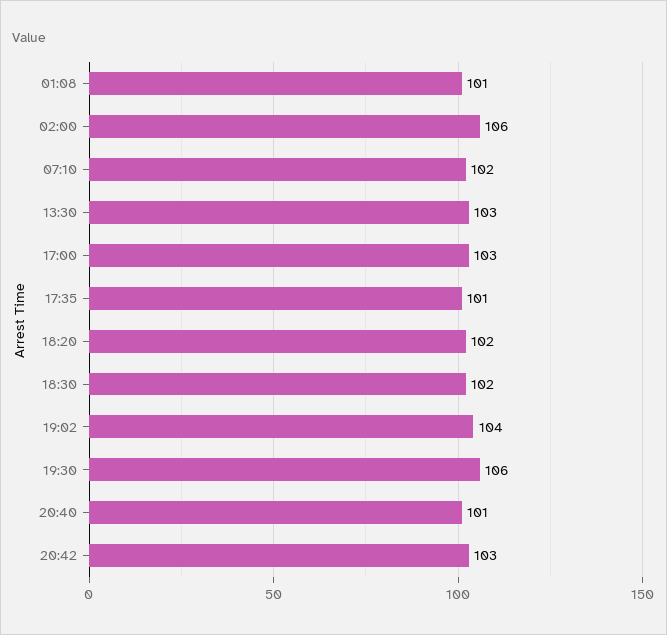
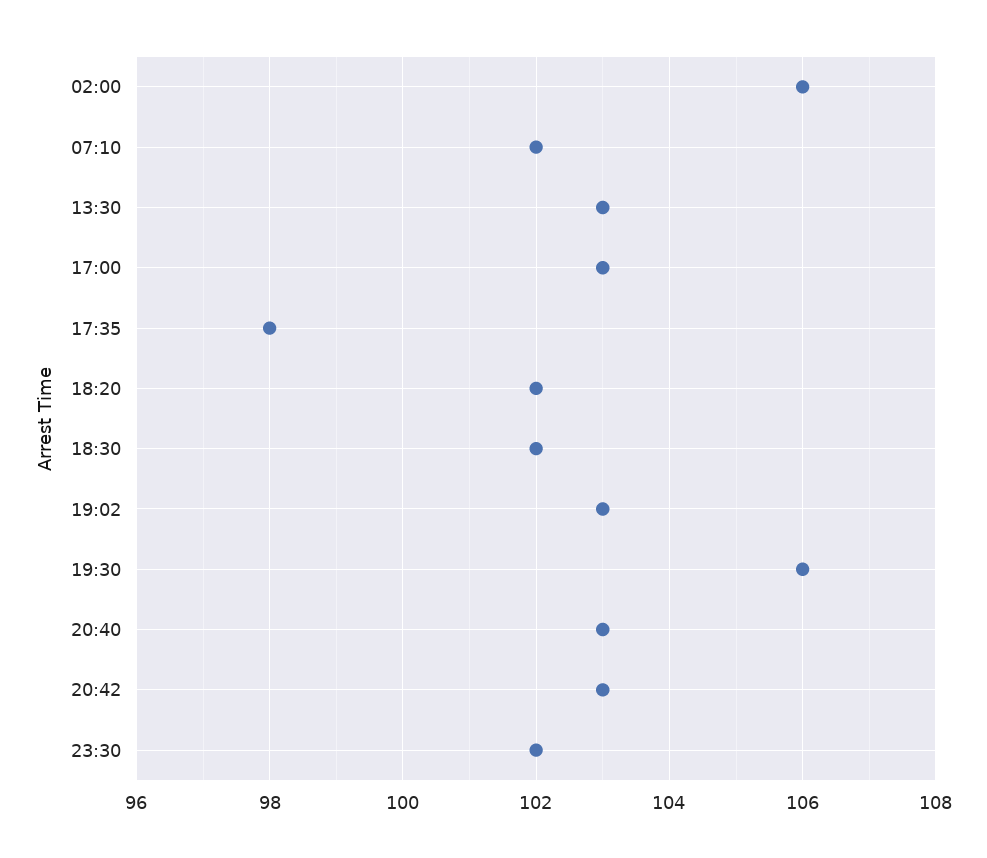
01:08: 101 -> none
17:35: 101 -> 98
19:02: 104 -> 103
20:40: 101 -> 103
23:30: none -> 102

